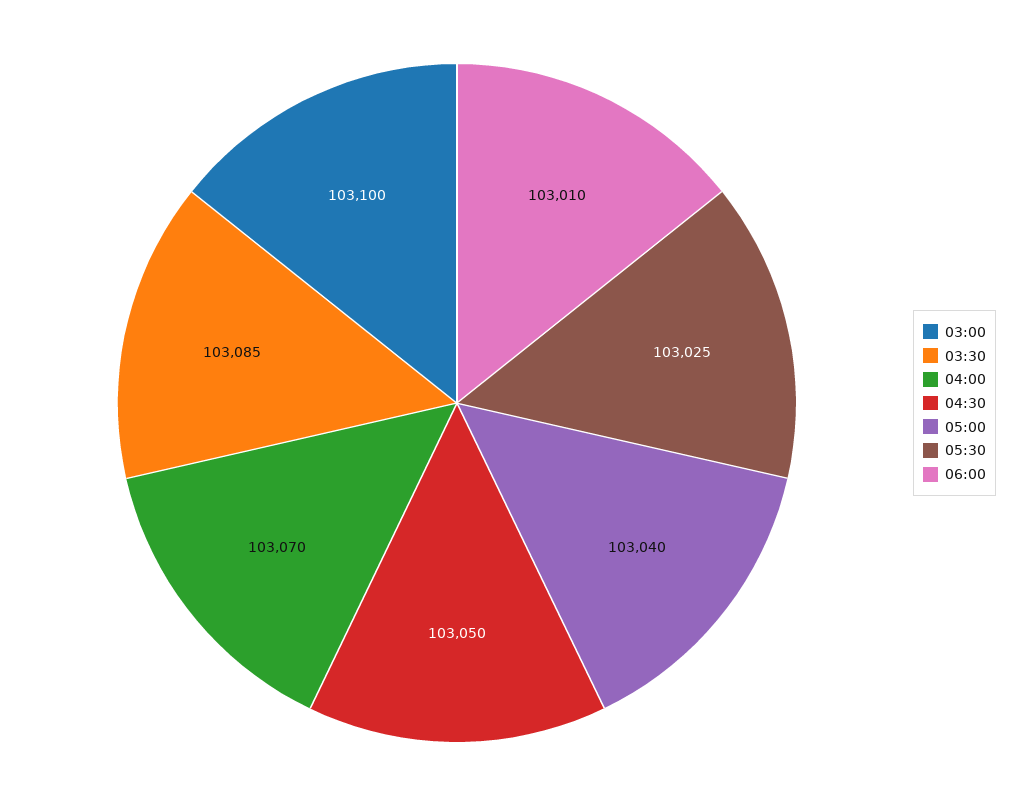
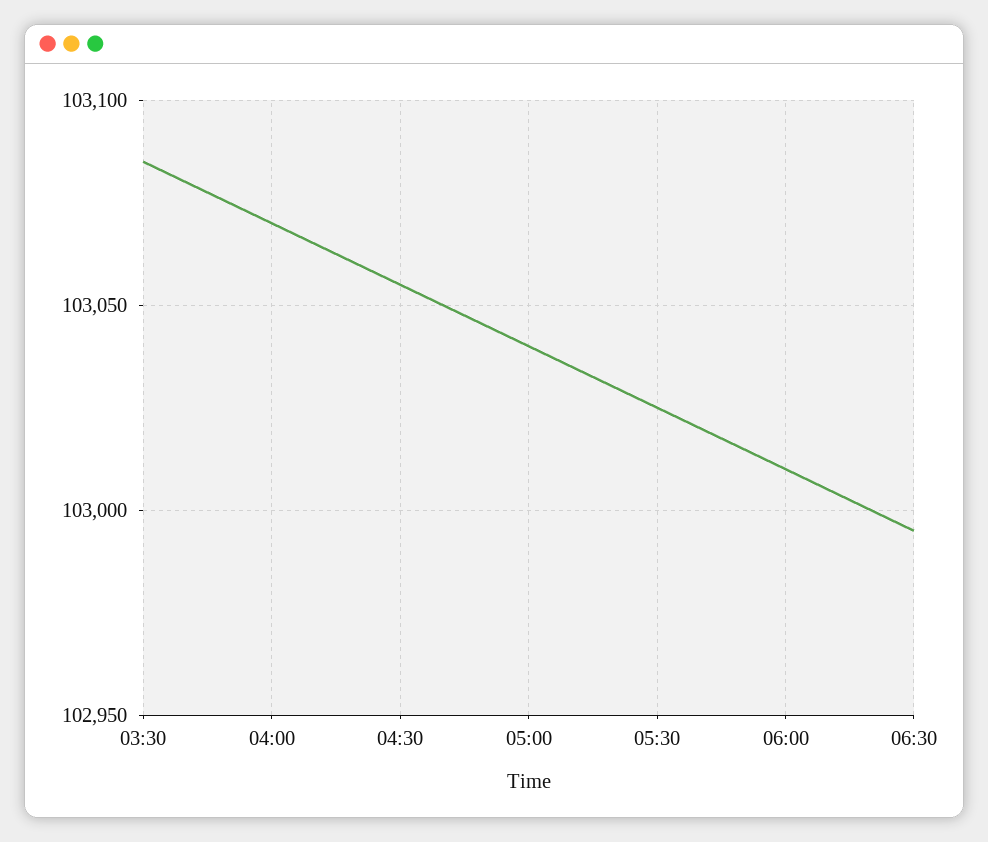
03:00: 103100 -> none
04:30: 103050 -> 103055
06:30: none -> 102995

